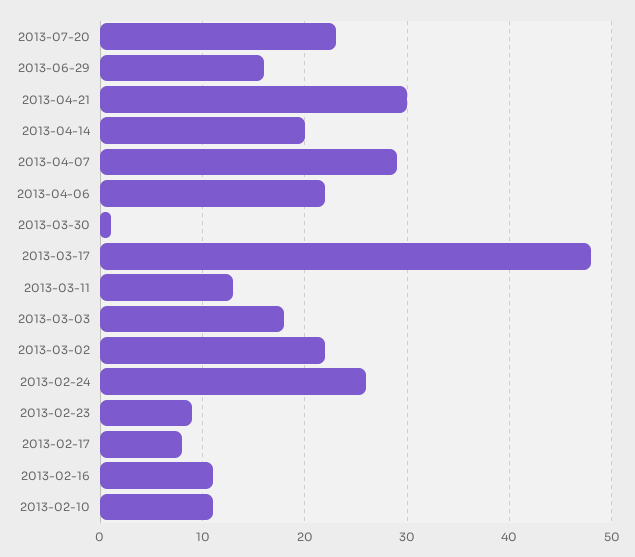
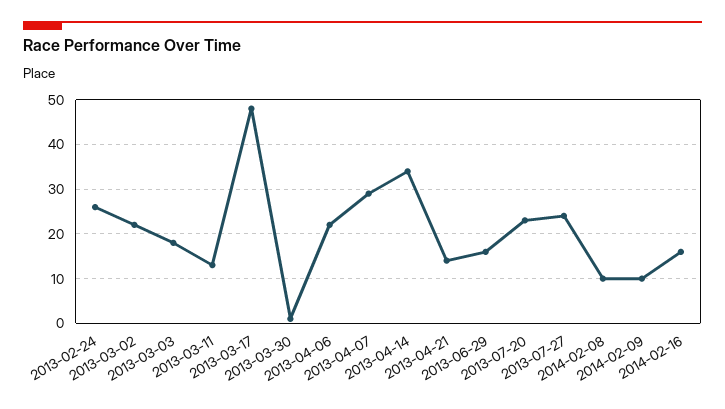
2013-04-21: 30 -> 15
2013-04-14: 20 -> 35
2013-02-23: 9 -> none
2013-02-17: 8 -> none
2013-02-16: 11 -> none
2013-02-10: 11 -> none
2013-07-27: none -> 25
2014-02-08: none -> 10
2014-02-09: none -> 10
2014-02-16: none -> 15

